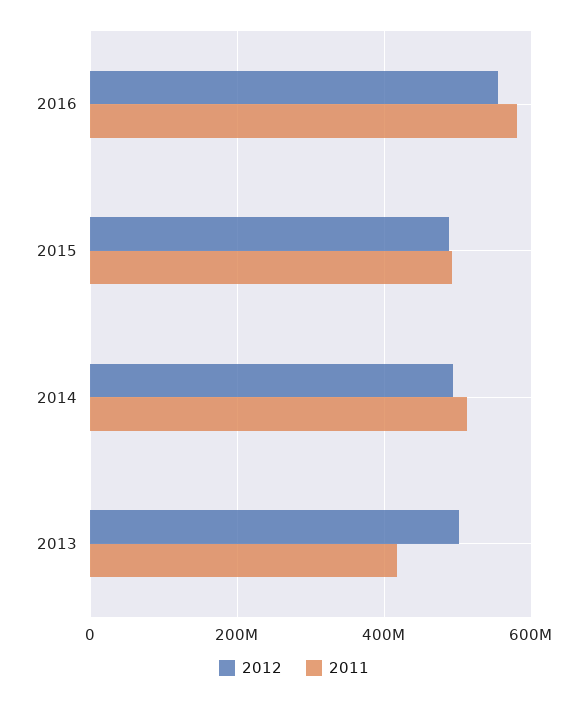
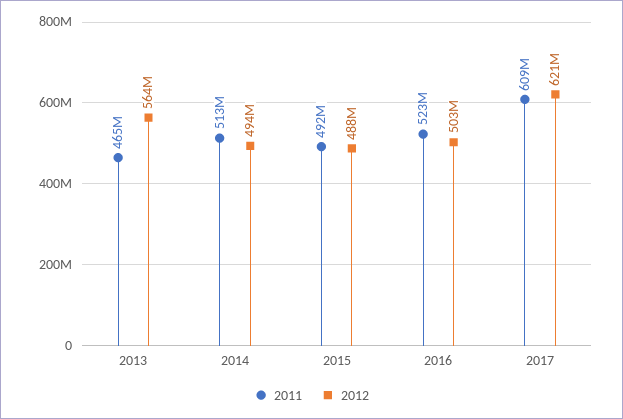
2012, 2016: 560000000 -> 503000000
2011, 2016: 580000000 -> 523000000
2012, 2013: 500000000 -> 564000000
2011, 2013: 420000000 -> 465000000
2011, 2017: none -> 609000000
2012, 2017: none -> 621000000

